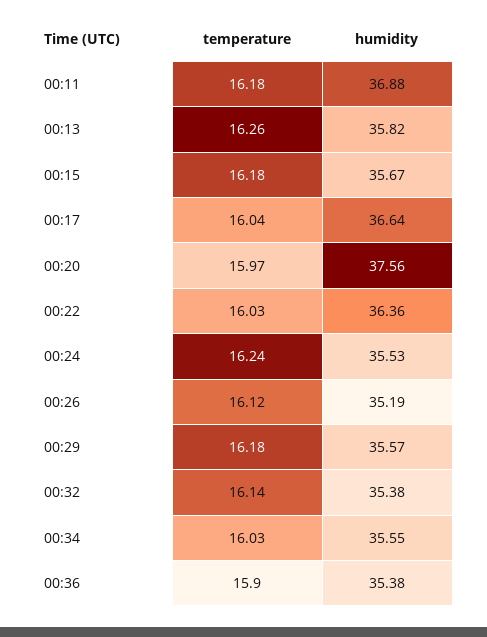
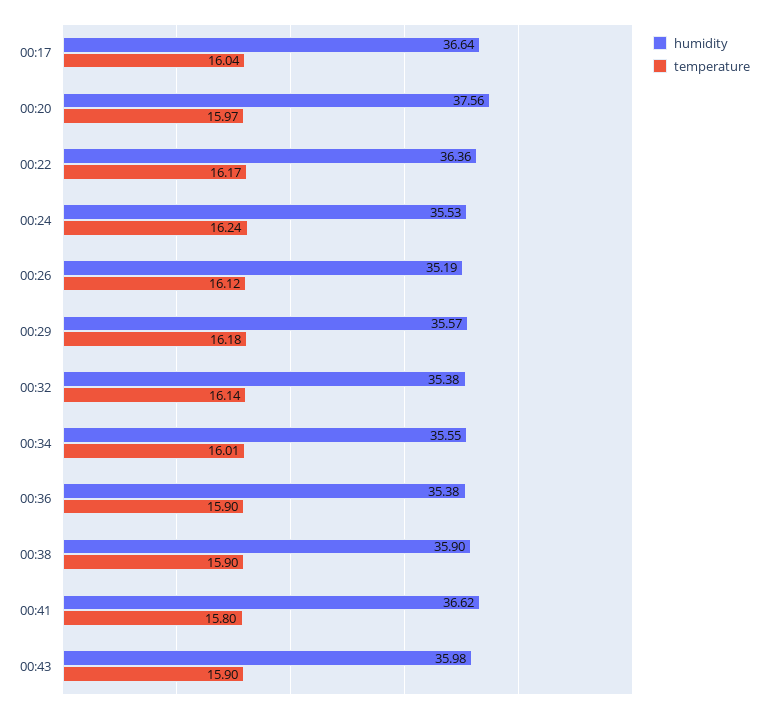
temperature, 00:11: 16.18 -> none
humidity, 00:11: 36.88 -> none
temperature, 00:13: 16.26 -> none
humidity, 00:13: 35.82 -> none
temperature, 00:15: 16.18 -> none
humidity, 00:15: 35.67 -> none
temperature, 00:22: 16.03 -> 16.17
temperature, 00:34: 16.03 -> 16.01
humidity, 00:38: none -> 35.9
temperature, 00:38: none -> 15.9
humidity, 00:41: none -> 36.62
temperature, 00:41: none -> 15.8
humidity, 00:43: none -> 35.98
temperature, 00:43: none -> 15.9

